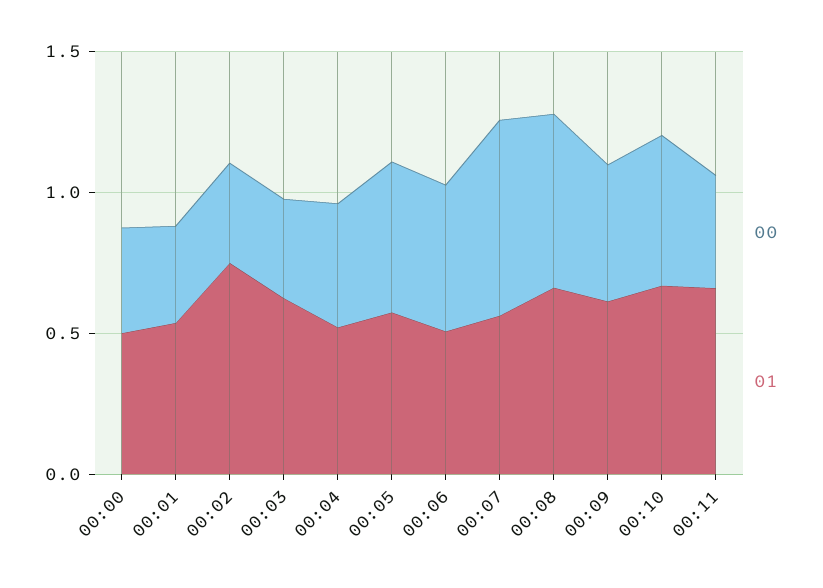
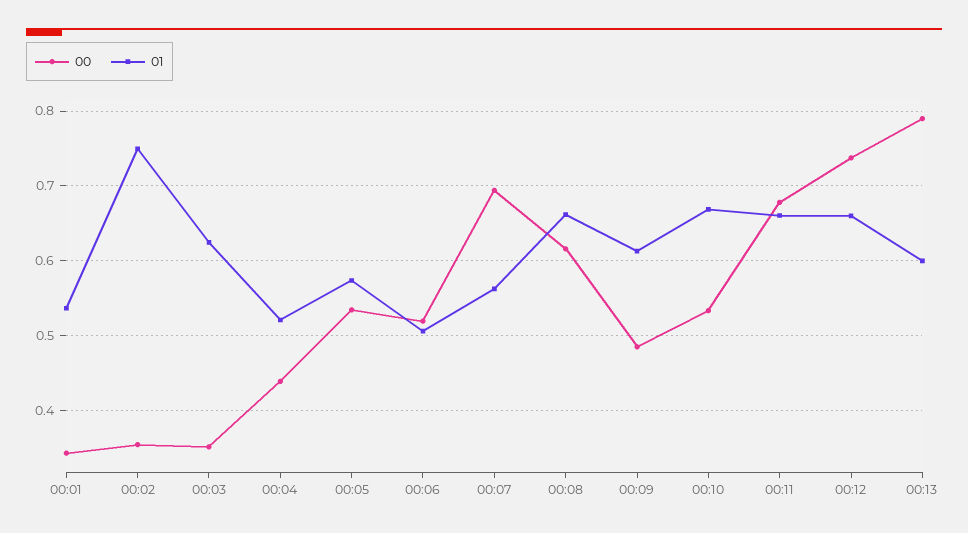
00, 00:00: 0.4 -> none
01, 00:00: 0.5 -> none
00, 00:11: 0.4 -> 0.68
00, 00:12: none -> 0.74
01, 00:12: none -> 0.66
00, 00:13: none -> 0.79
01, 00:13: none -> 0.6

